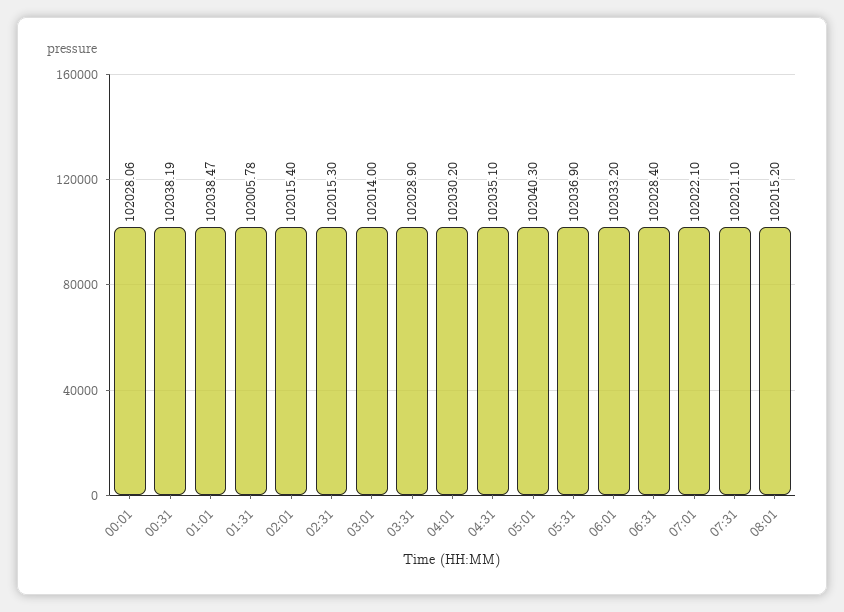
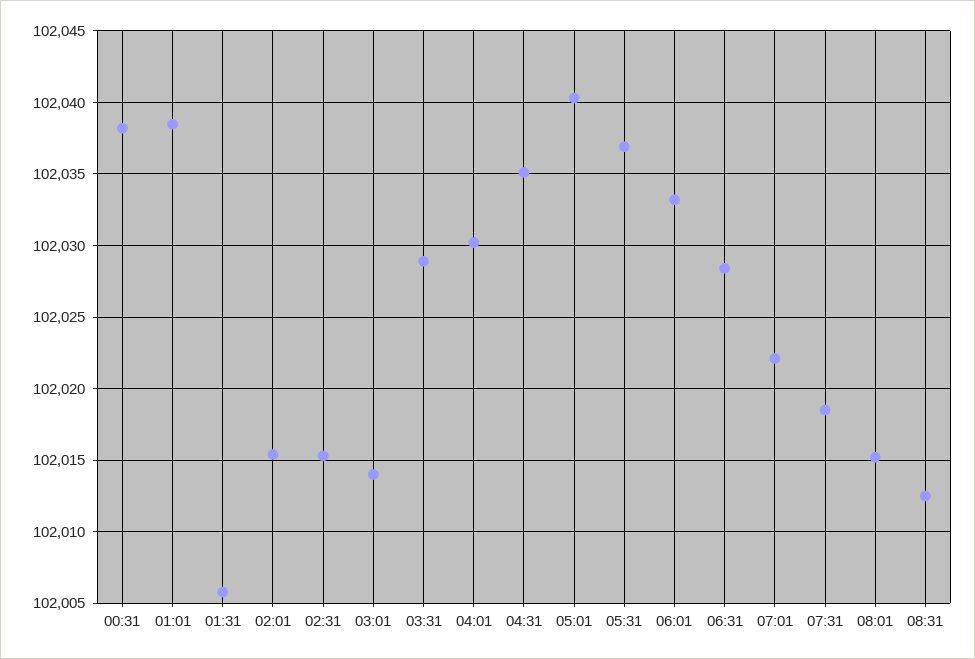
00:01: 102028.06 -> none
07:31: 102021.1 -> 102018.5
08:31: none -> 102012.5

